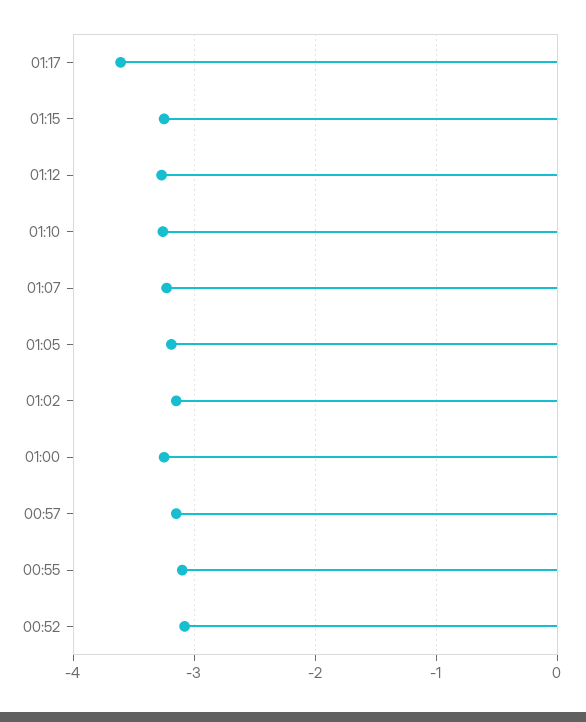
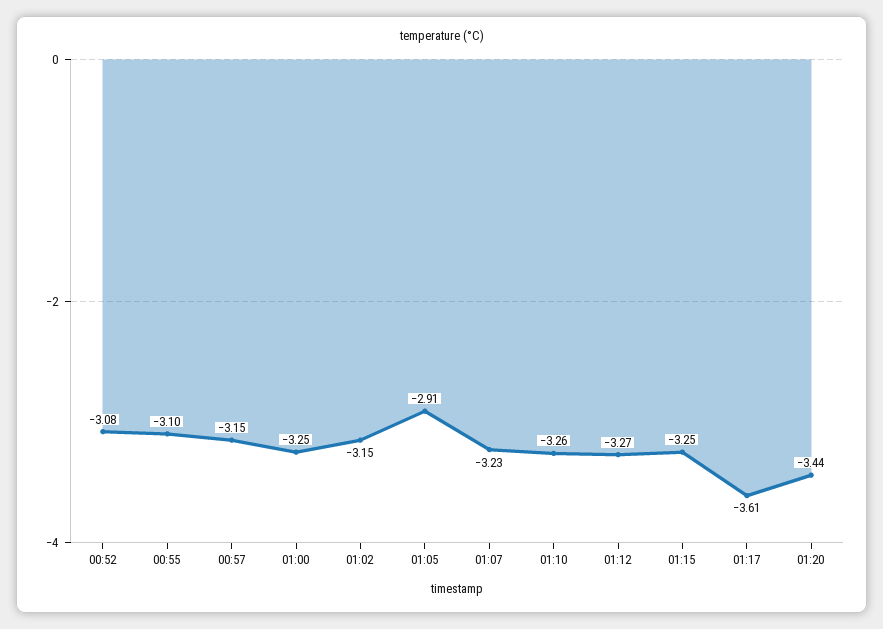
01:05: -3.2 -> -2.91
01:20: none -> -3.44

